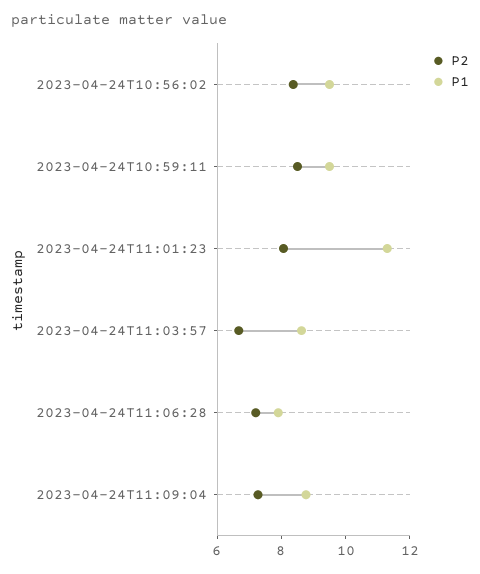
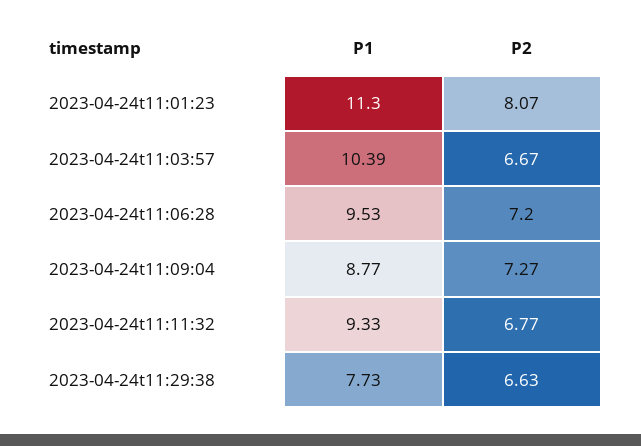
P2, 2023-04-24T10:56:02: 8.5 -> none
P1, 2023-04-24T10:56:02: 9.5 -> none
P2, 2023-04-24T10:59:11: 8.5 -> none
P1, 2023-04-24T10:59:11: 9.5 -> none
P1, 2023-04-24T11:03:57: 8.5 -> 10.39
P1, 2023-04-24T11:06:28: 8 -> 9.53
P1, 2023-04-24t11:11:32: none -> 9.33
P2, 2023-04-24t11:11:32: none -> 6.77
P1, 2023-04-24t11:29:38: none -> 7.73
P2, 2023-04-24t11:29:38: none -> 6.63

